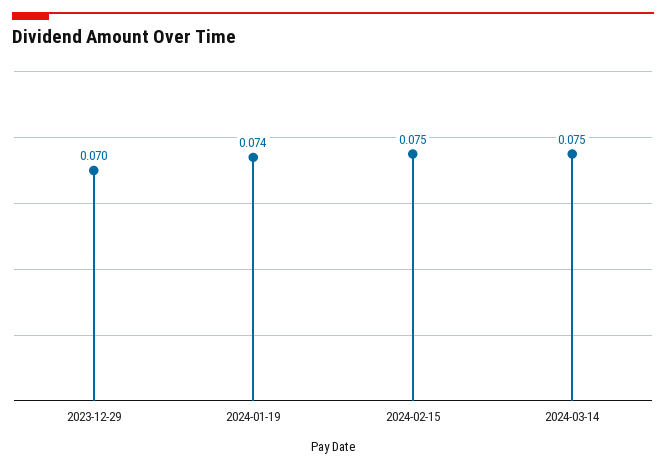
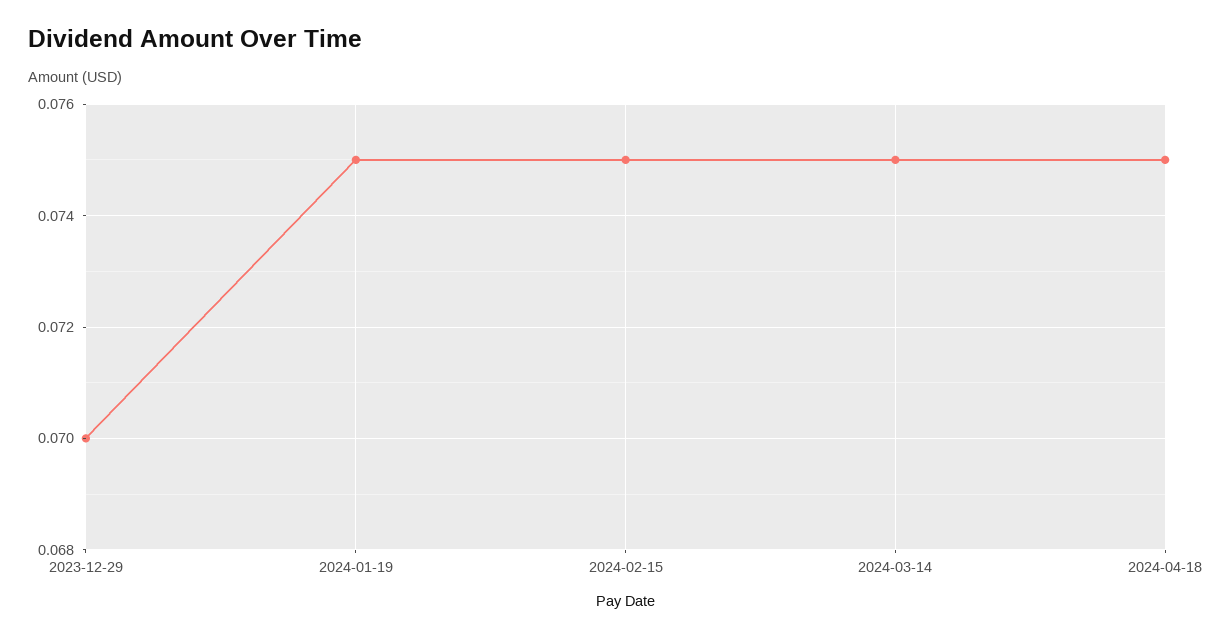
2024-01-19: 0.074 -> 0.075
2024-04-18: none -> 0.075

